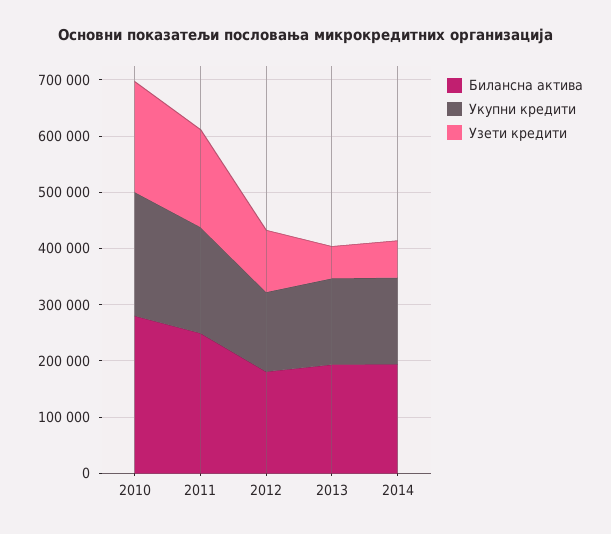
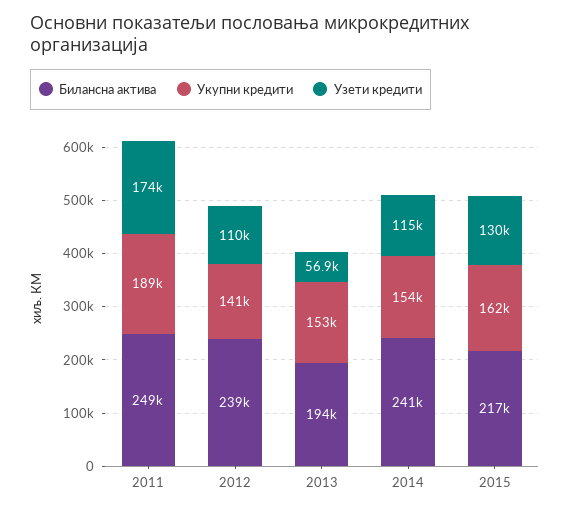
Билансна актива, 2010: 280000 -> none
Укупни кредити, 2010: 220000 -> none
Узети кредити, 2010: 200000 -> none
Билансна актива, 2012: 180000 -> 239000
Билансна актива, 2014: 200000 -> 241000
Узети кредити, 2014: 60000 -> 115000
Билансна актива, 2015: none -> 217000
Укупни кредити, 2015: none -> 162000
Узети кредити, 2015: none -> 130000

